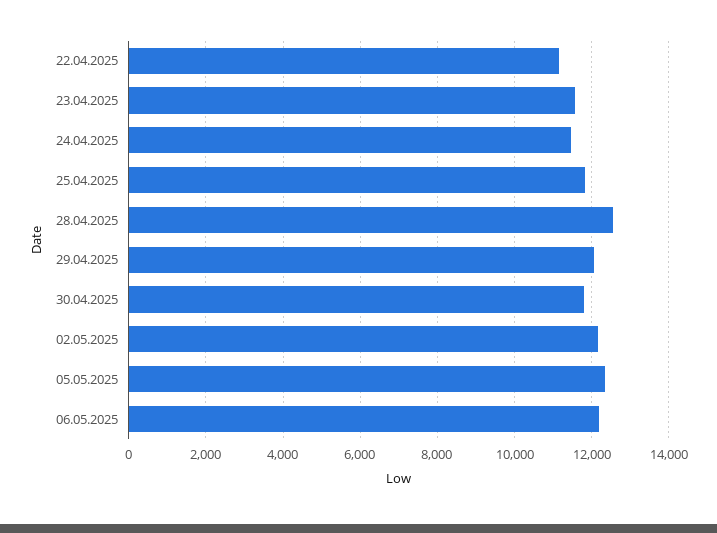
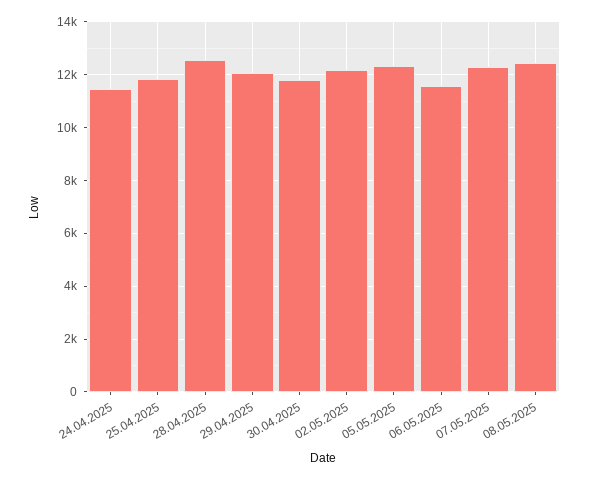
22.04.2025: 11200 -> none
23.04.2025: 11600 -> none
06.05.2025: 12200 -> 11500
07.05.2025: none -> 12250
08.05.2025: none -> 12500

